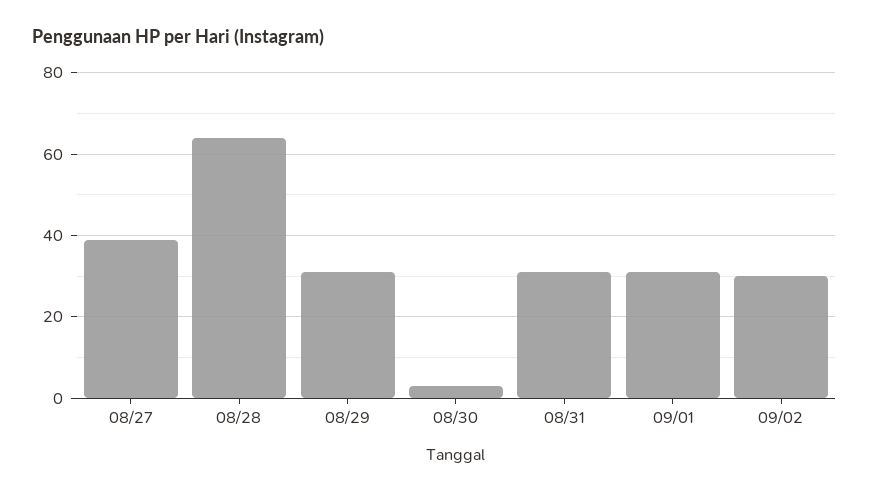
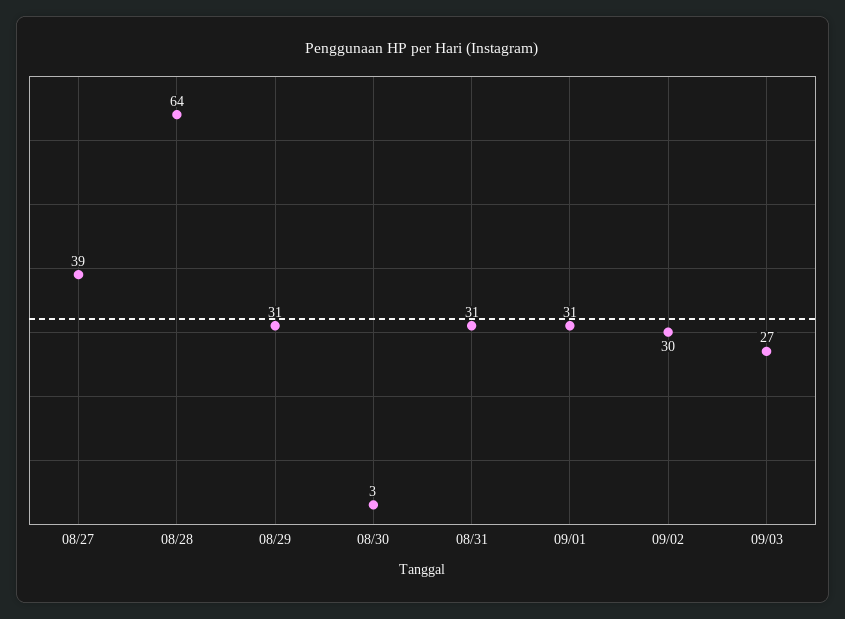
09/03: none -> 27

